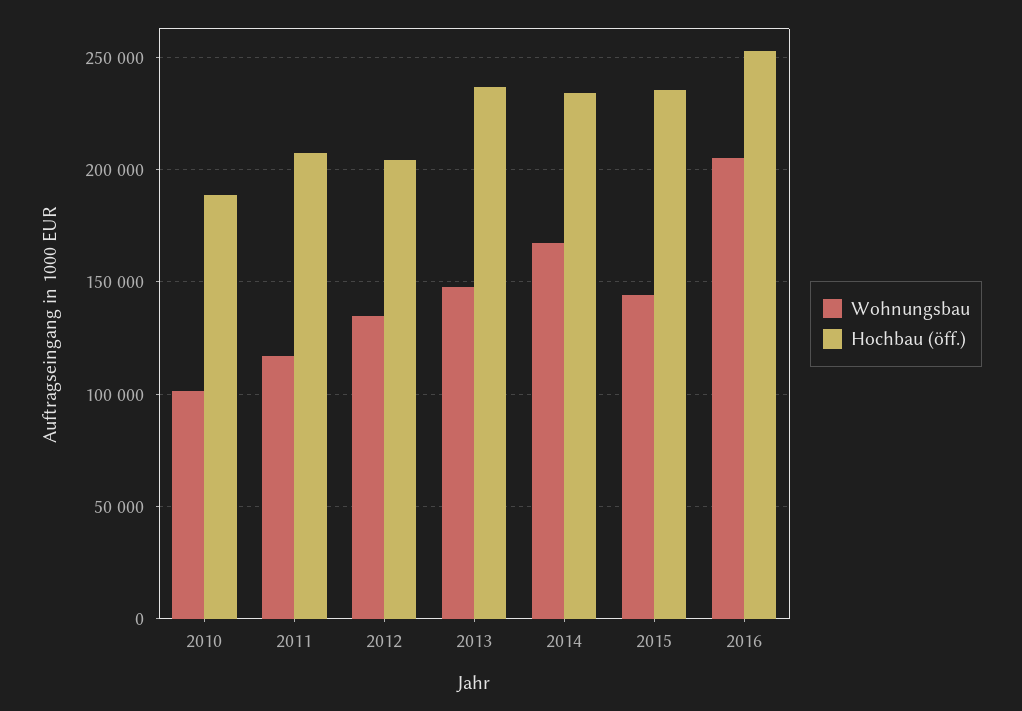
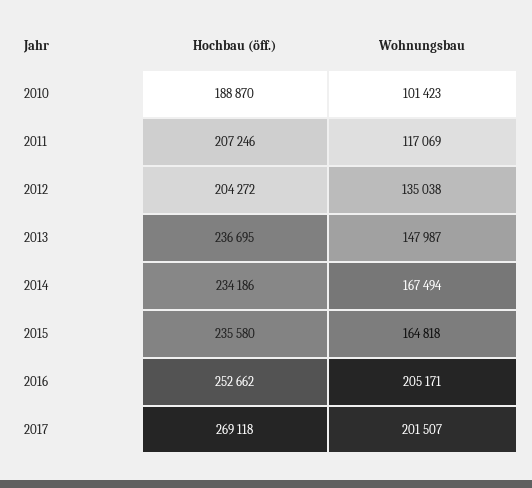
Wohnungsbau, 2015: 145000 -> 164818
Hochbau (öff.), 2017: none -> 269118
Wohnungsbau, 2017: none -> 201507

